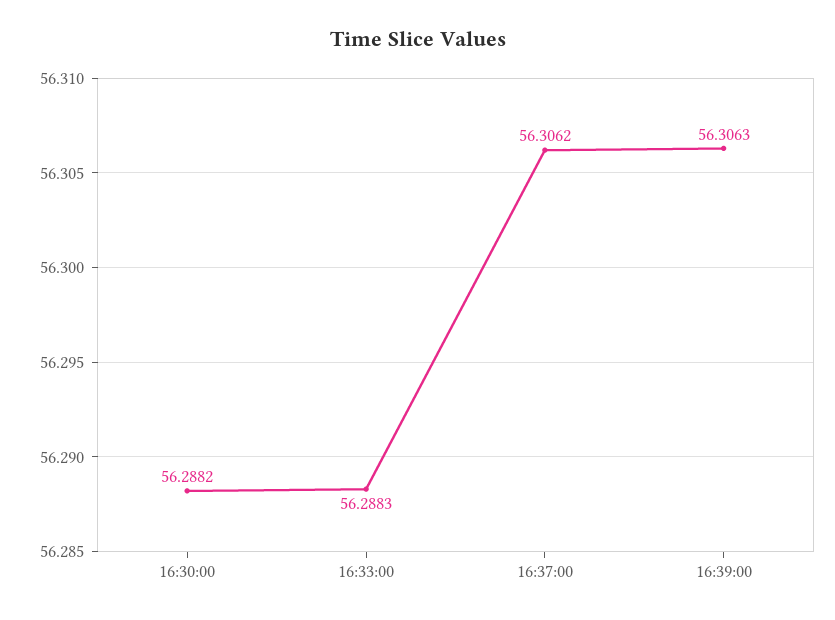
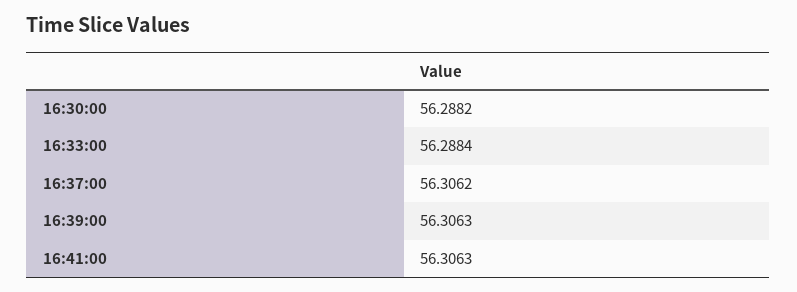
16:33:00: 56.2883 -> 56.2884
16:41:00: none -> 56.3063

